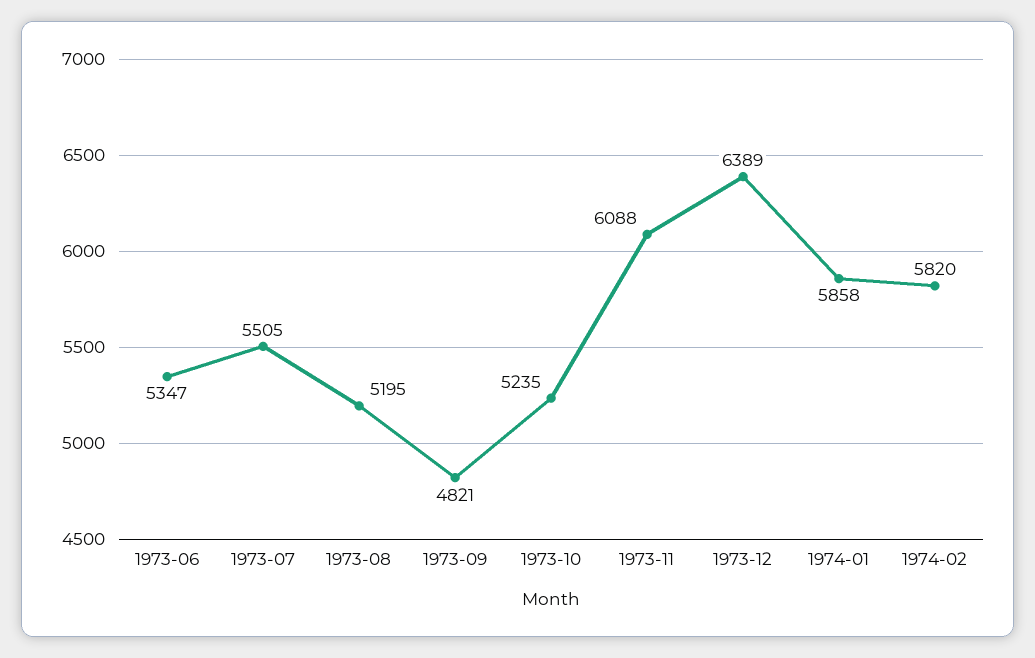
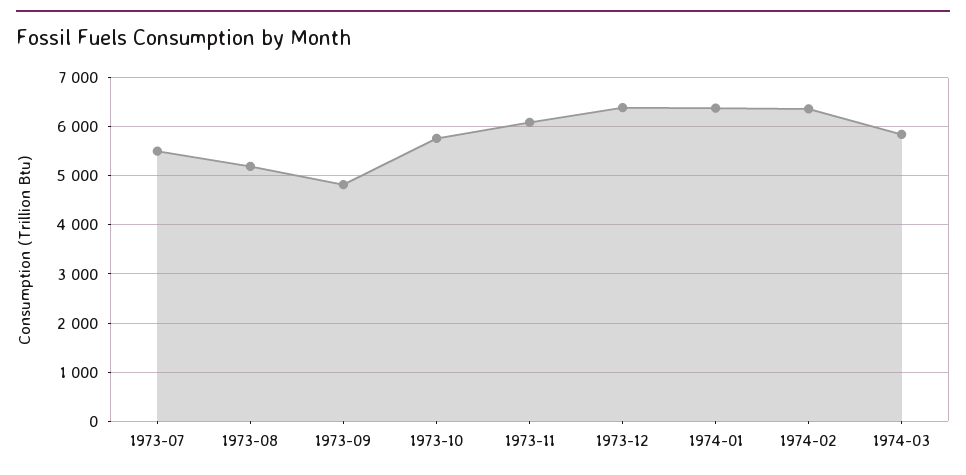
1973-06: 5347 -> none
1973-10: 5235 -> 5800
1974-01: 5858 -> 6400
1974-02: 5820 -> 6400
1974-03: none -> 5800

